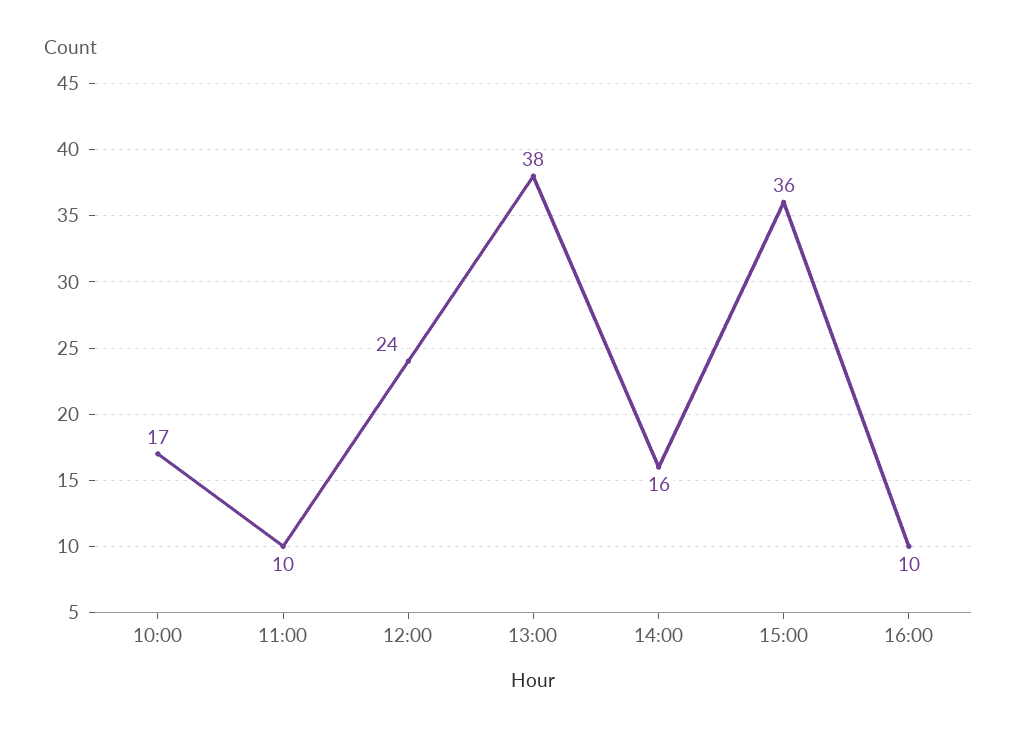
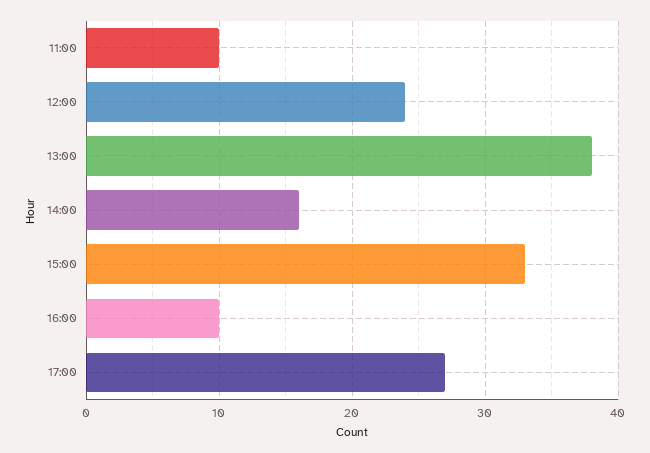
10:00: 17 -> none
15:00: 36 -> 33
17:00: none -> 27

